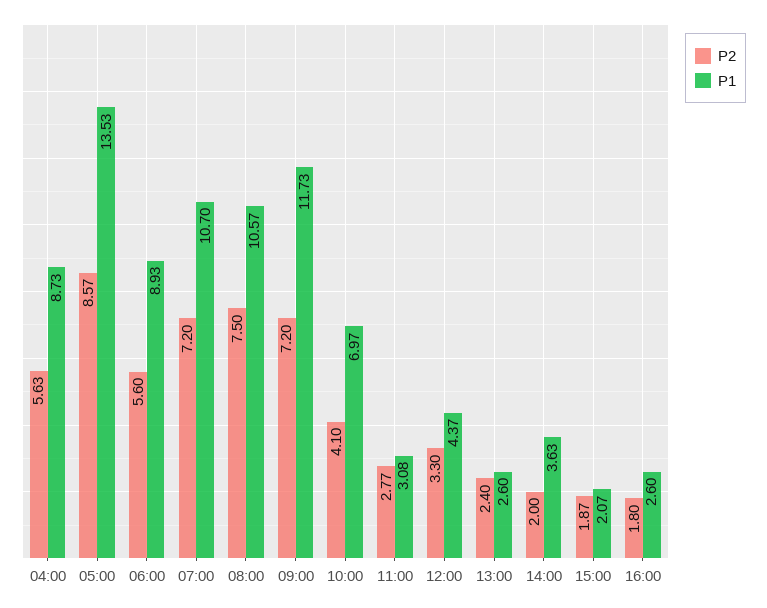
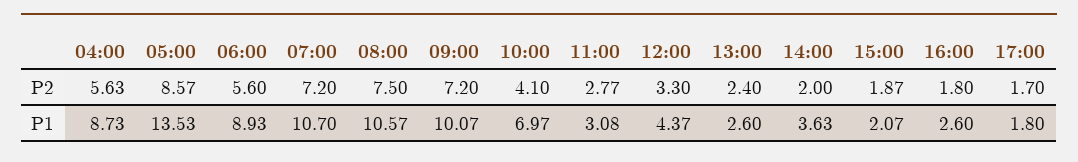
P1, 09:00: 11.73 -> 10.07
P2, 17:00: none -> 1.7
P1, 17:00: none -> 1.8

